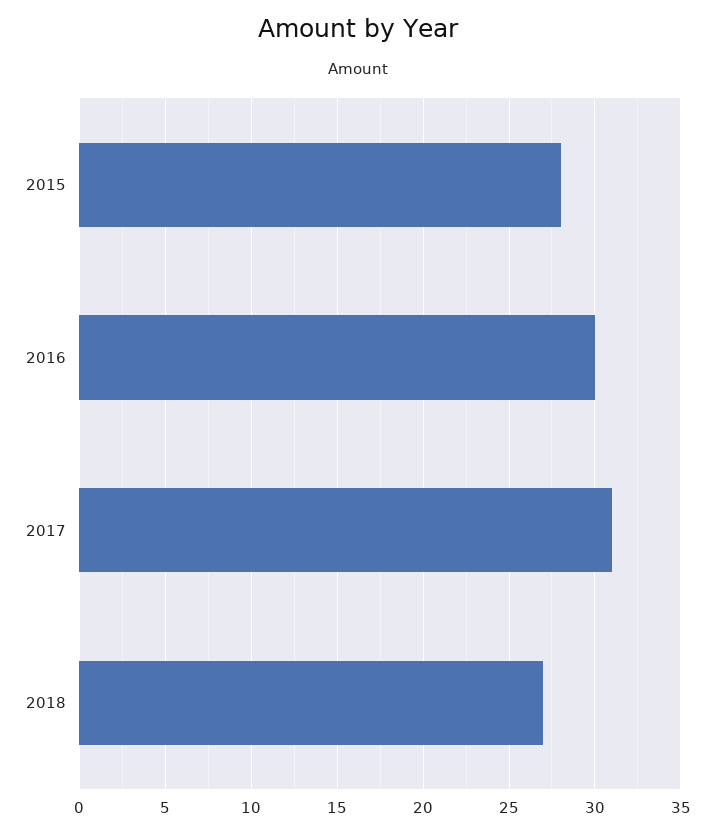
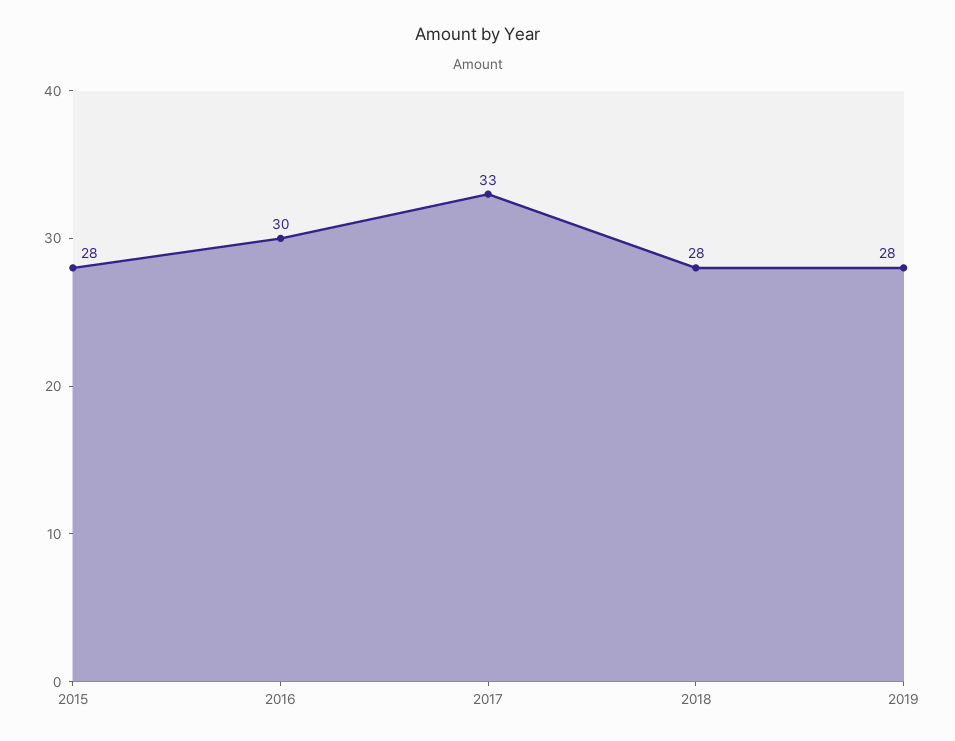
2017: 31 -> 33
2018: 27 -> 28
2019: none -> 28

